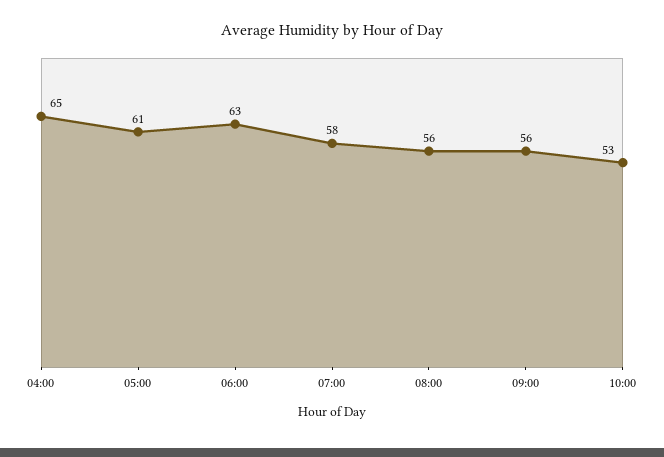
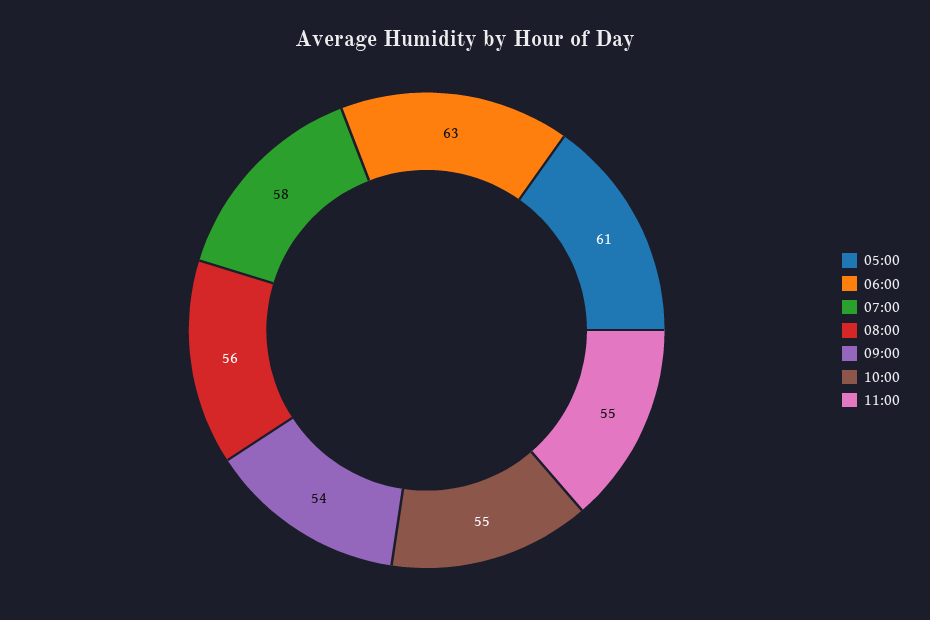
04:00: 65 -> none
09:00: 56 -> 54
10:00: 53 -> 55
11:00: none -> 55

